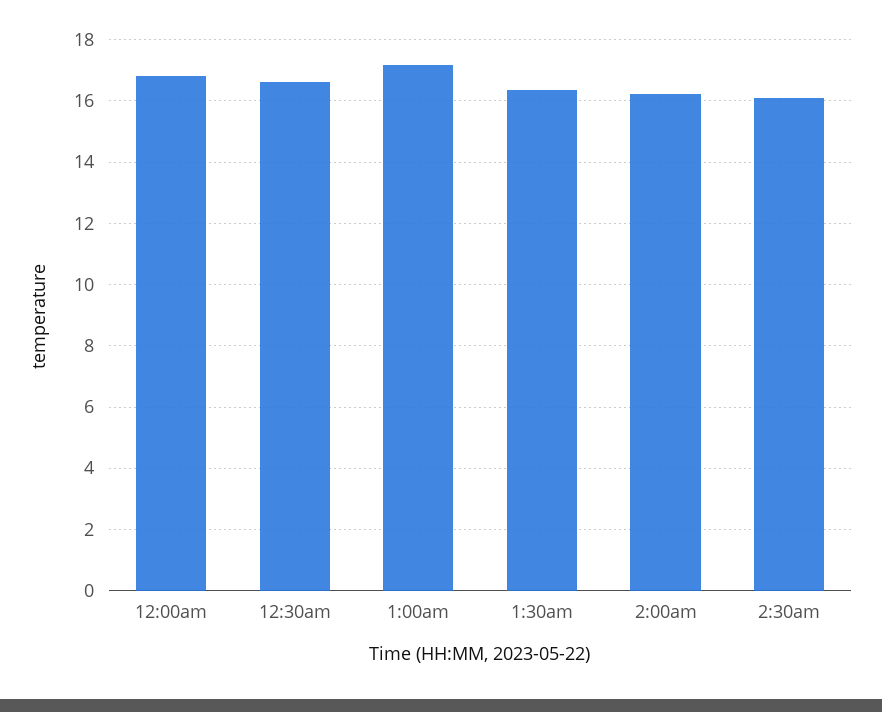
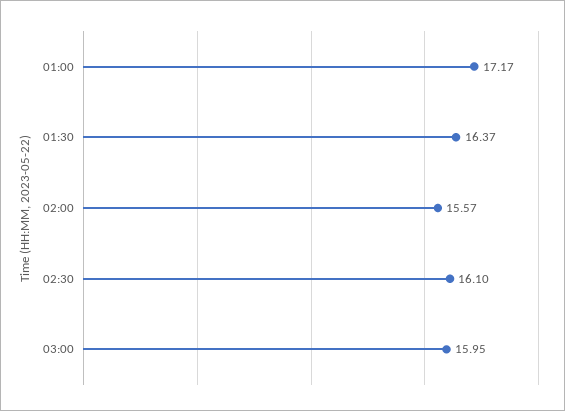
12:00am: 16.8 -> none
12:30am: 16.6 -> none
2:00am: 16.2 -> 15.57
03:00: none -> 15.95

